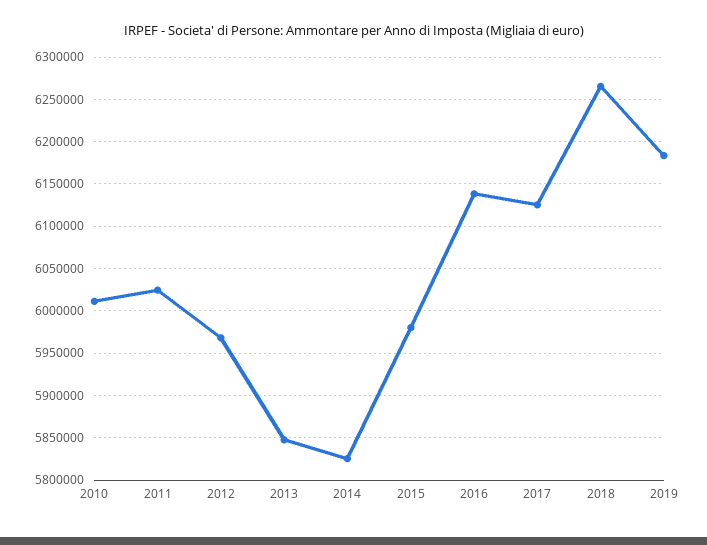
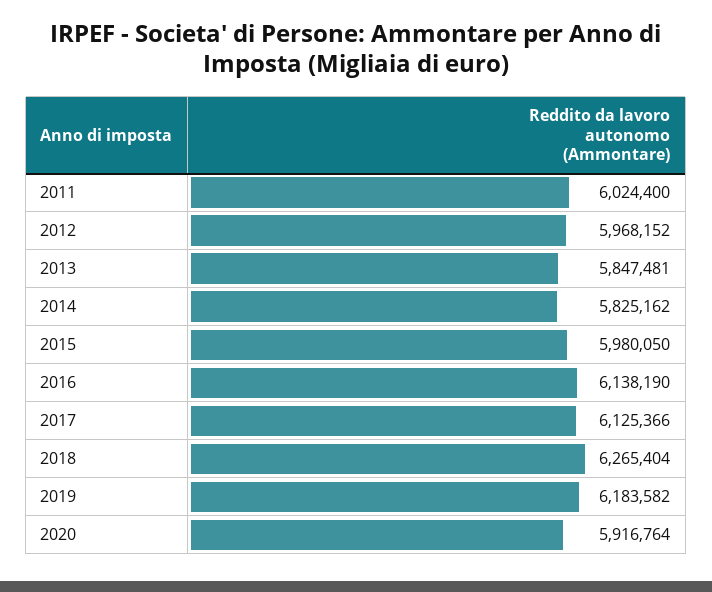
2010: 6010000 -> none
2020: none -> 5916764

